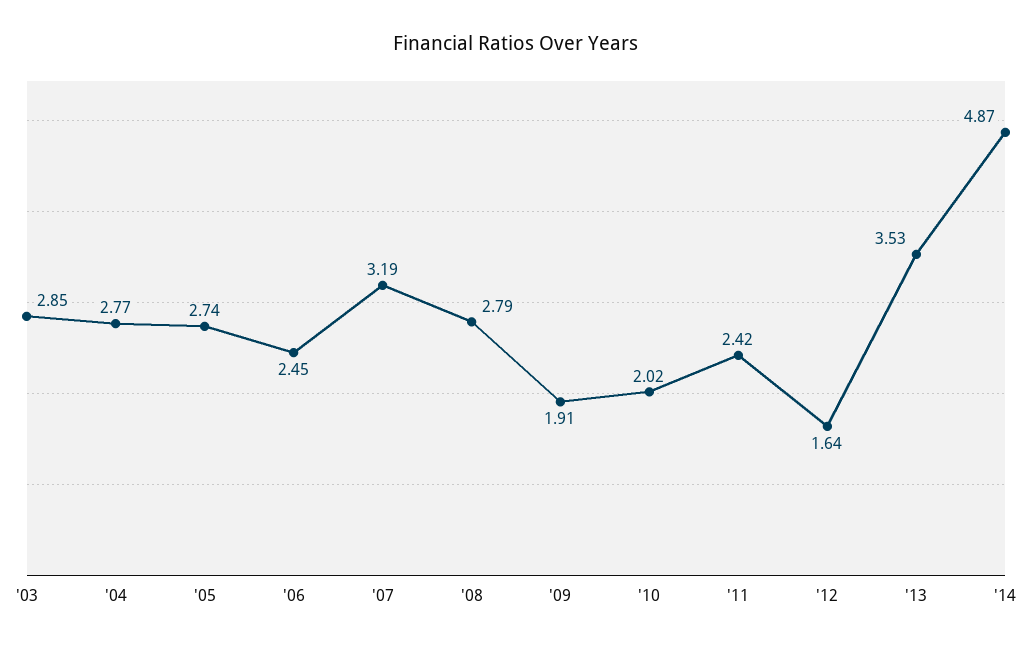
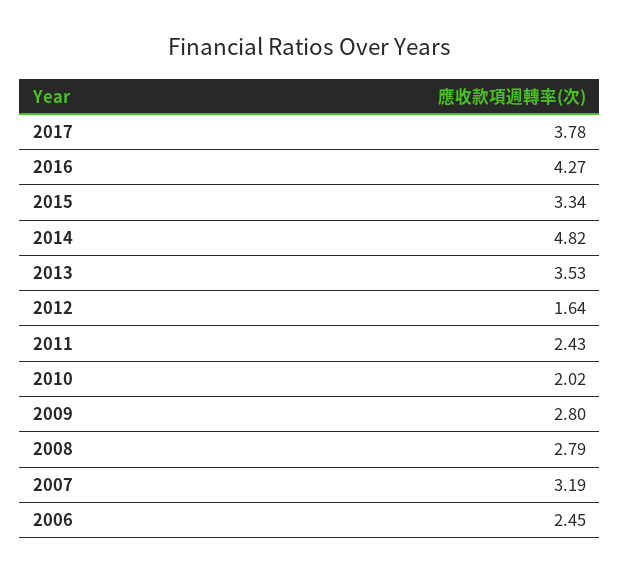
'03: 2.85 -> none
'04: 2.77 -> none
'05: 2.74 -> none
'09: 1.91 -> 2.8
'11: 2.42 -> 2.43
'14: 4.87 -> 4.82
2017: none -> 3.78
2016: none -> 4.27
2015: none -> 3.34

